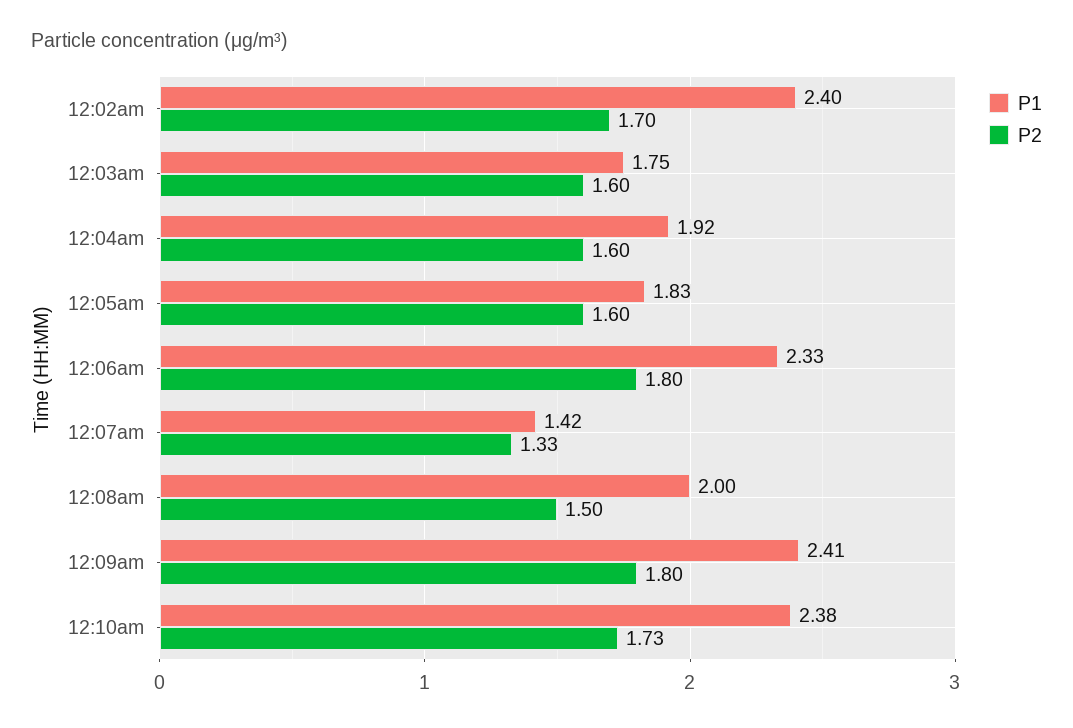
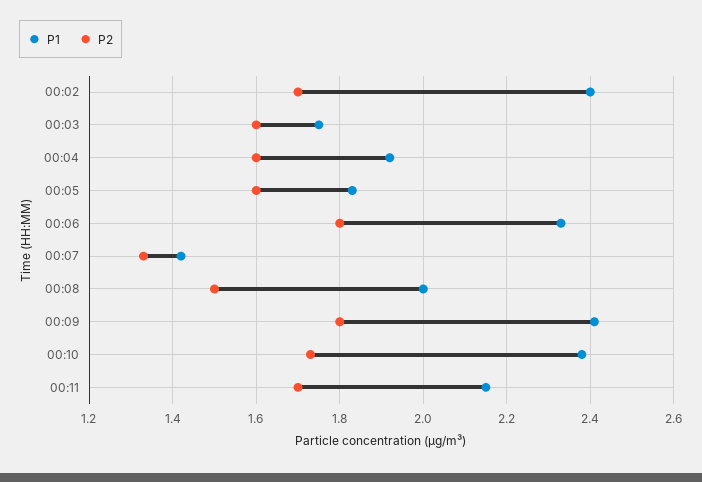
P1, 00:11: none -> 2.15
P2, 00:11: none -> 1.7

